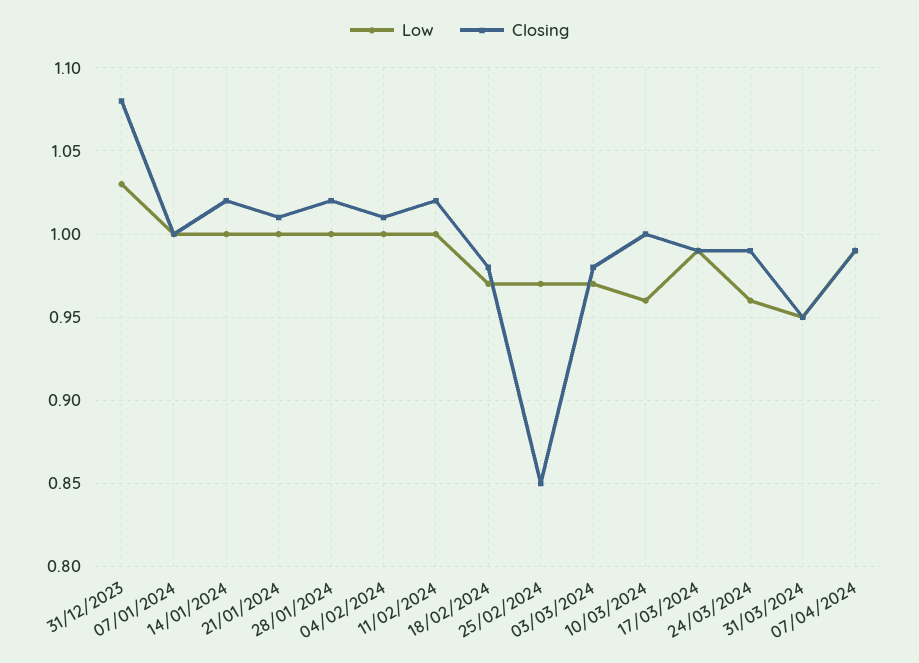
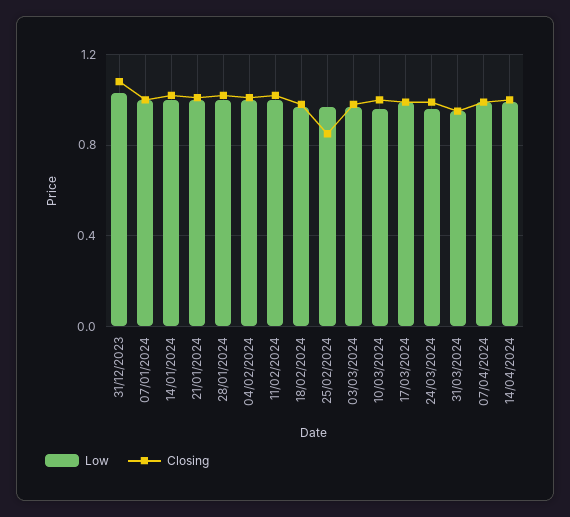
Low, 14/04/2024: none -> 1
Closing, 14/04/2024: none -> 1

